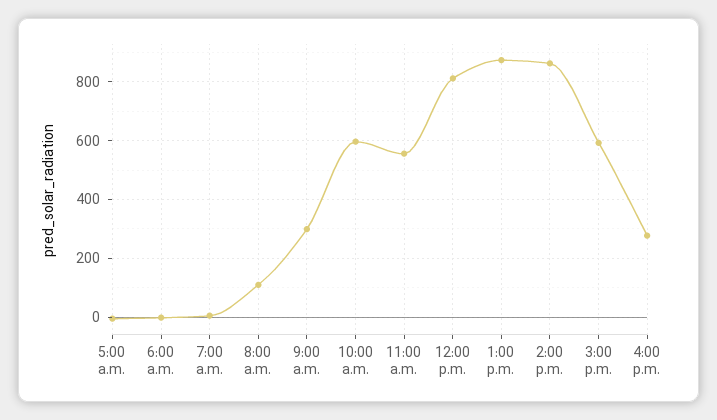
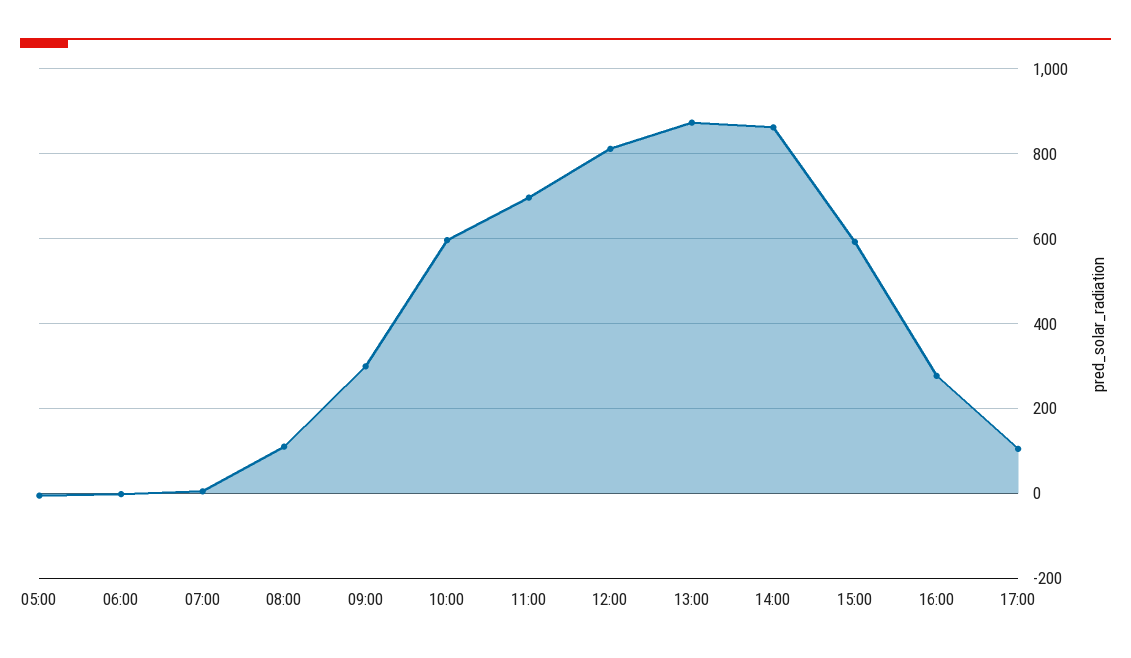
11:00 a.m.: 550 -> 700
17:00: none -> 100

